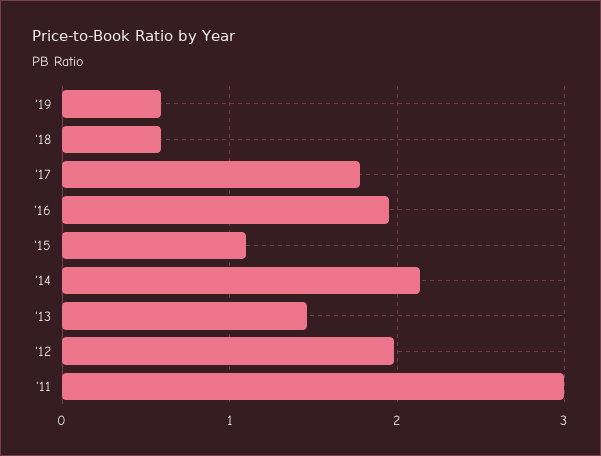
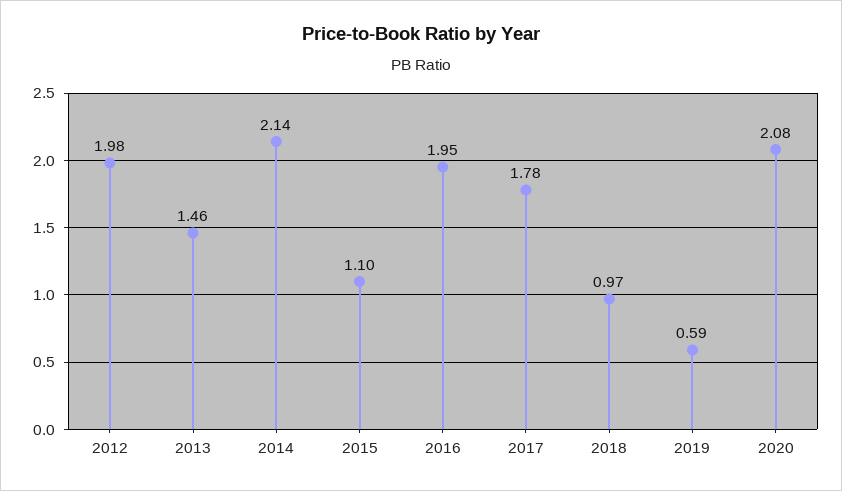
'18: 0.6 -> 0.97
'11: 3 -> none
2020: none -> 2.08

